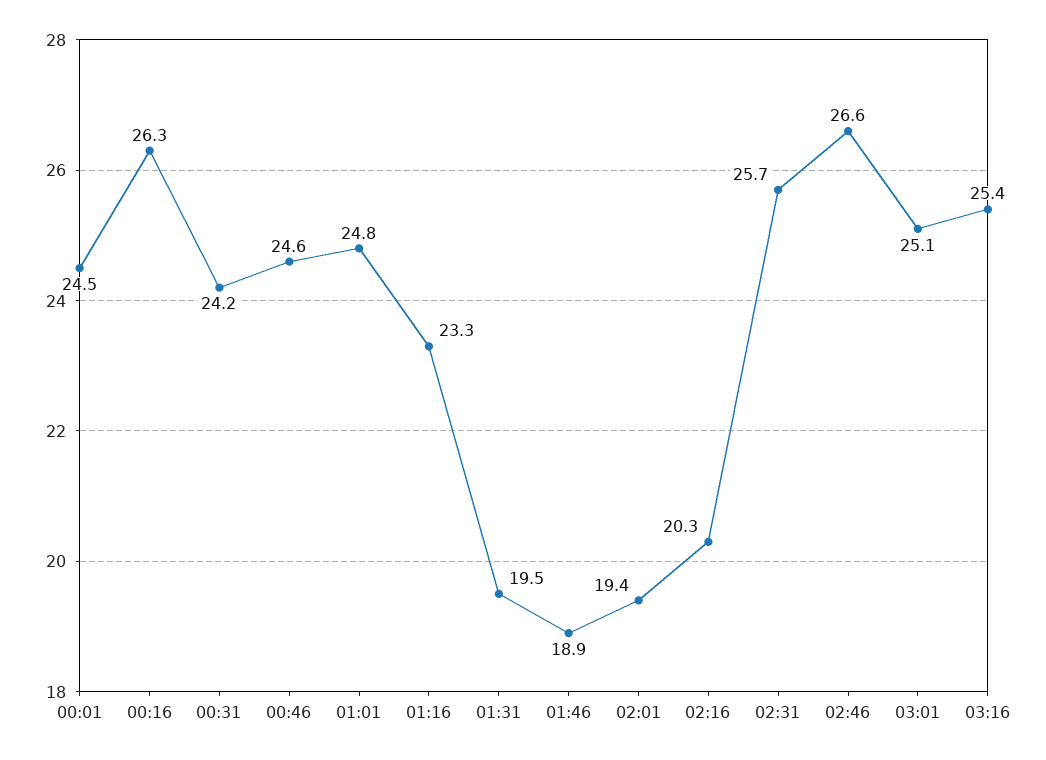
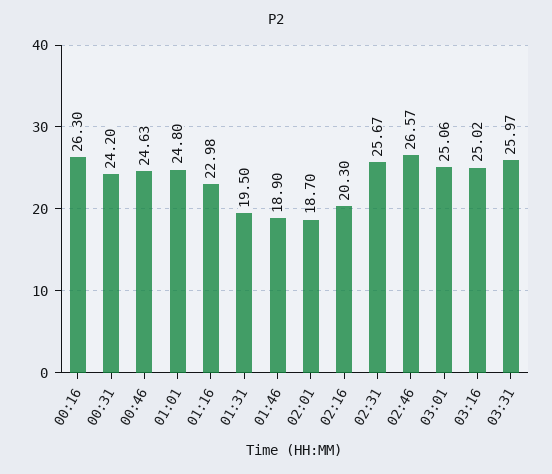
00:01: 24.5 -> none
01:16: 23.3 -> 22.98
02:01: 19.4 -> 18.7
03:16: 25.4 -> 25.02
03:31: none -> 25.97

